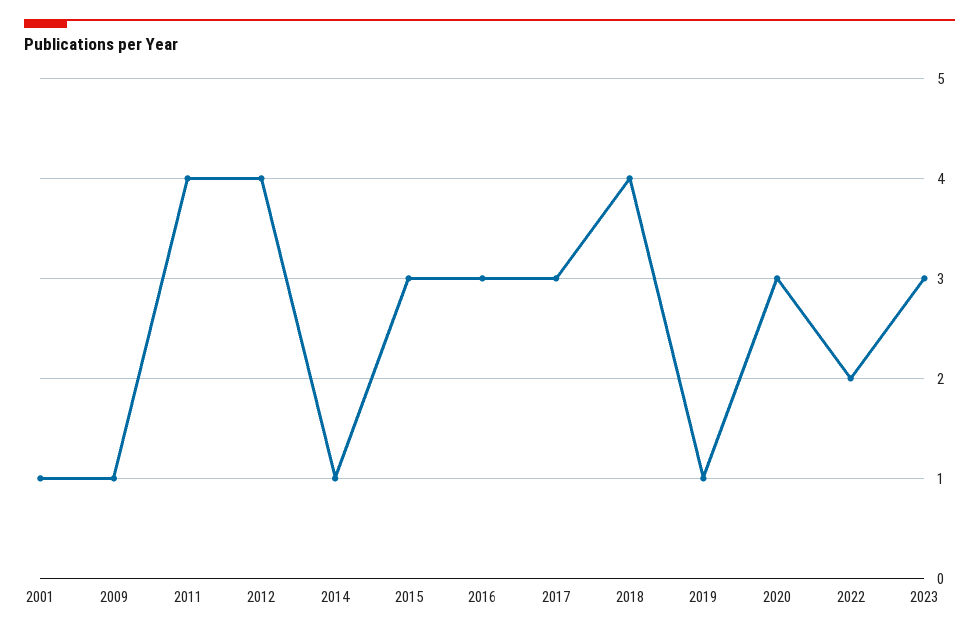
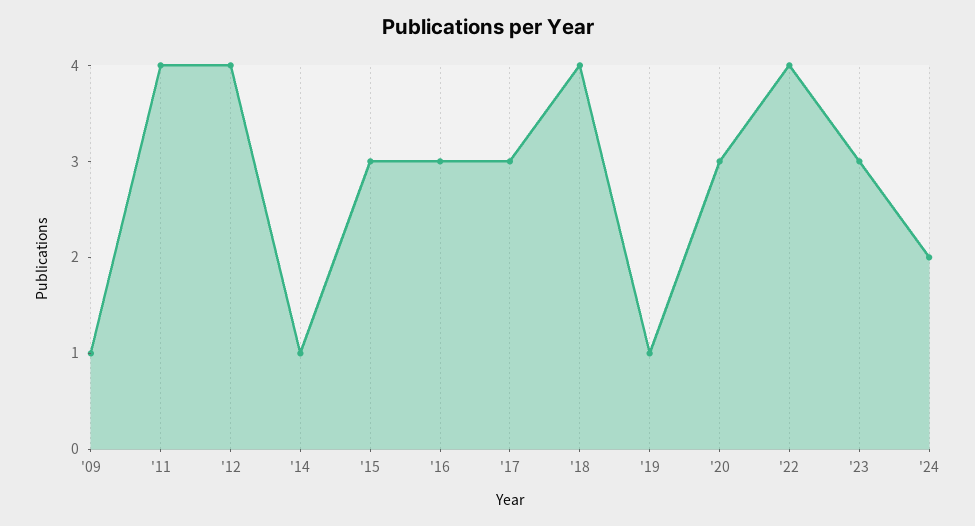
2001: 1 -> none
2022: 2 -> 4
'24: none -> 2

